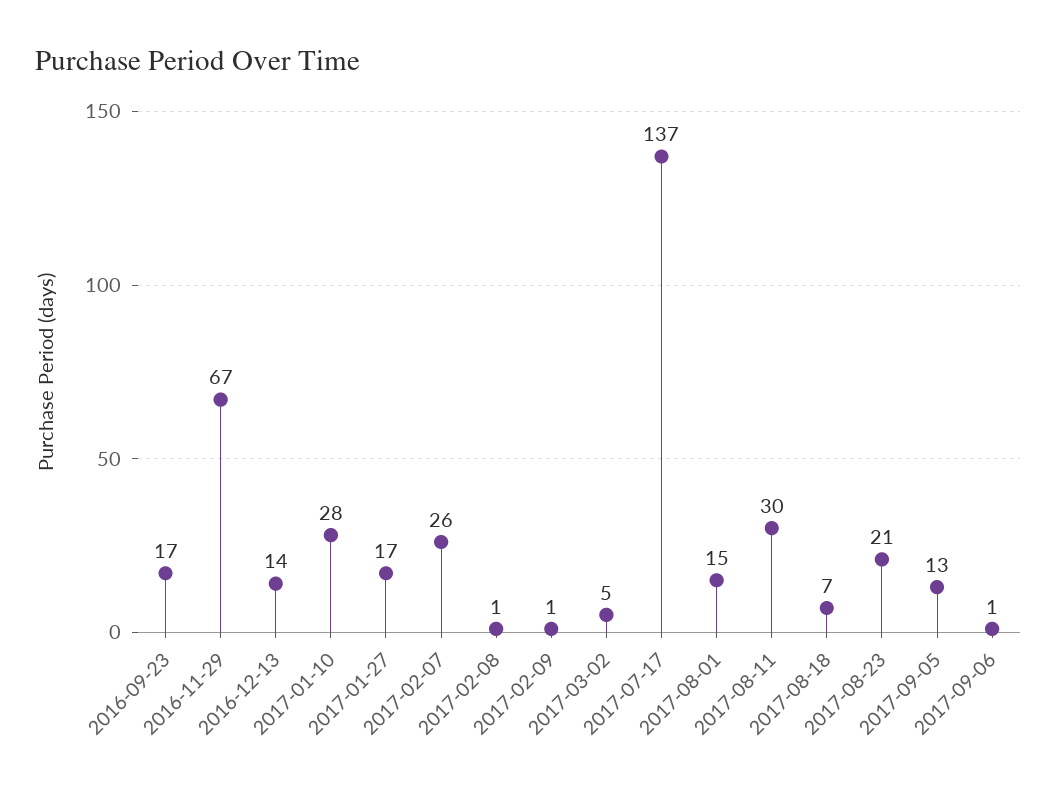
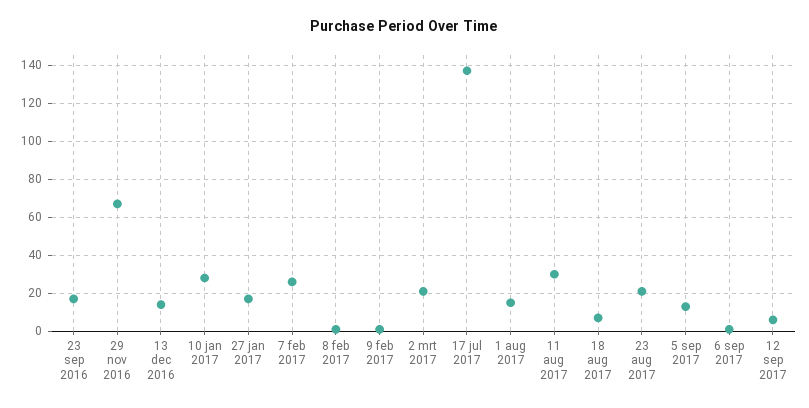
2017-03-02: 5 -> 20
12 sep 2017: none -> 5

